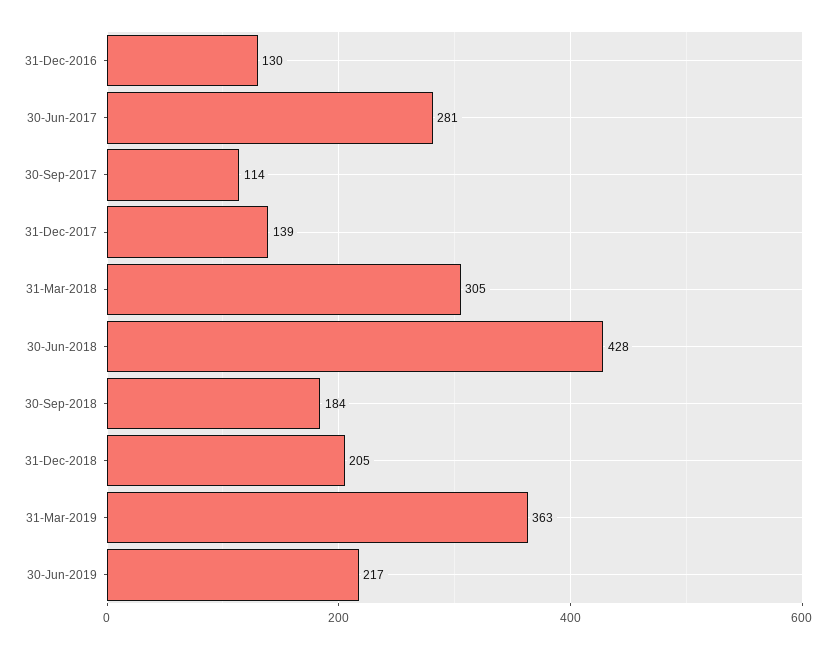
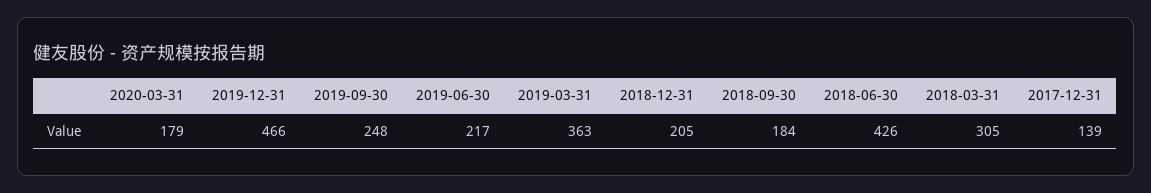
31-Dec-2016: 130 -> none
30-Jun-2017: 281 -> none
30-Sep-2017: 114 -> none
30-Jun-2018: 428 -> 426
2020-03-31: none -> 179
2019-12-31: none -> 466
2019-09-30: none -> 248

